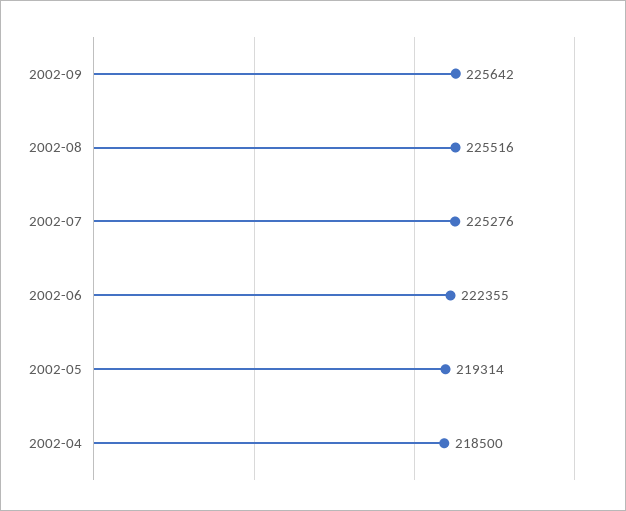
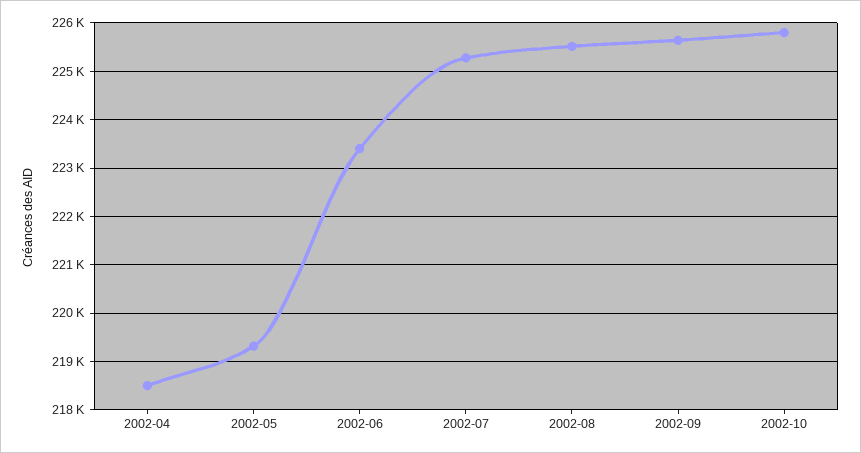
2002-06: 222355 -> 223400
2002-10: none -> 225800

